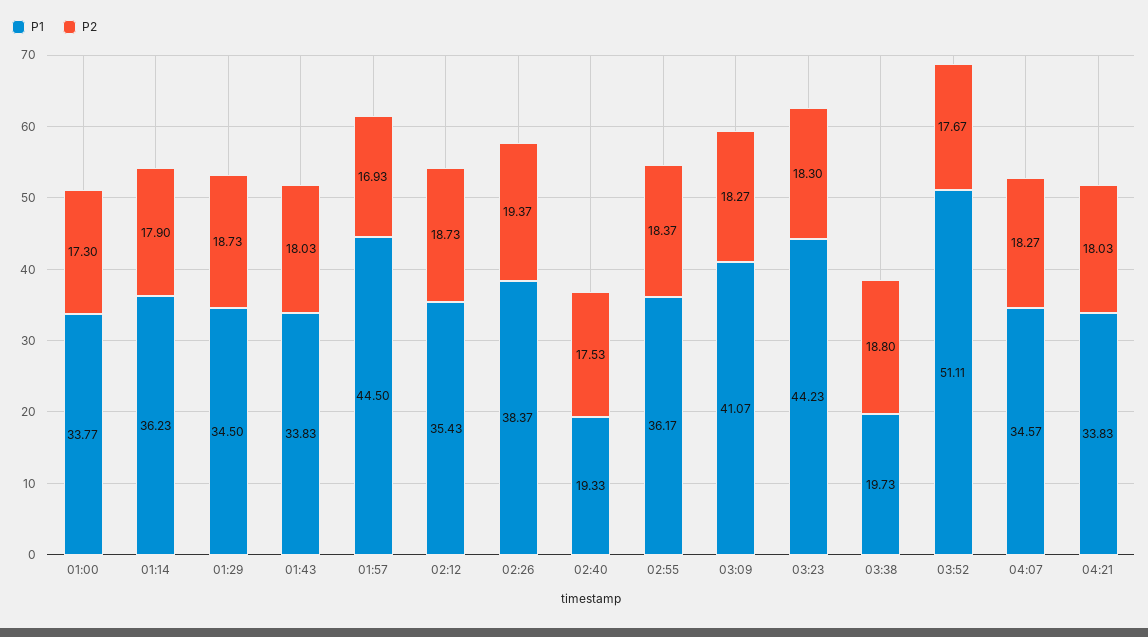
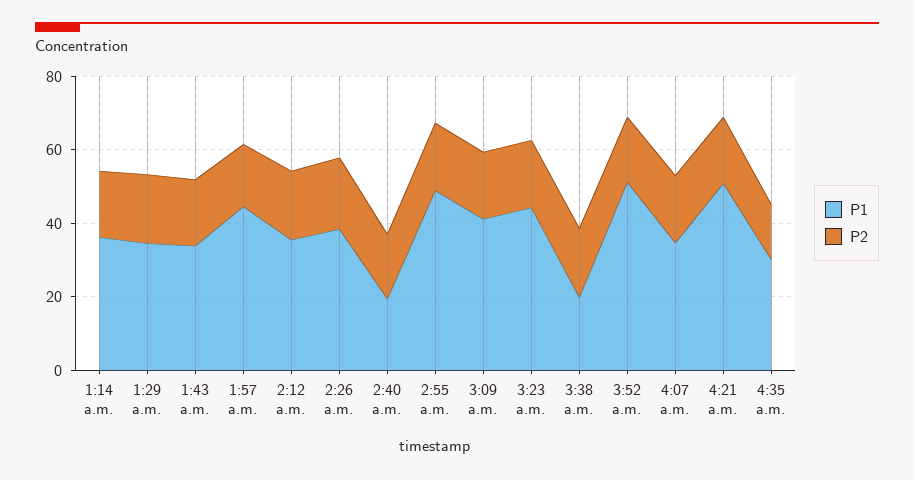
P1, 01:00: 33.77 -> none
P2, 01:00: 17.3 -> none
P1, 02:55: 36.17 -> 50
P1, 04:21: 33.83 -> 50
P1, 4:35 a.m.: none -> 30
P2, 4:35 a.m.: none -> 15

